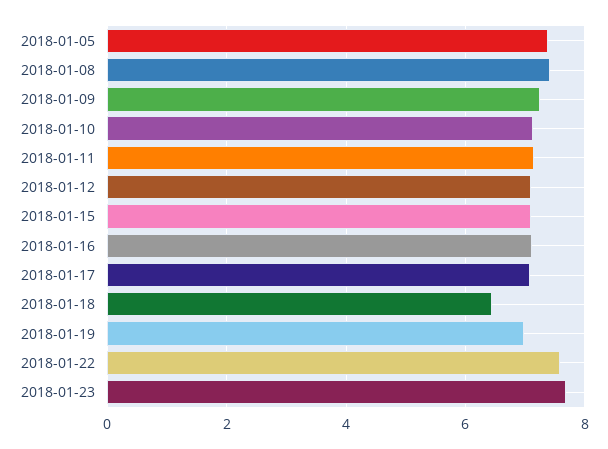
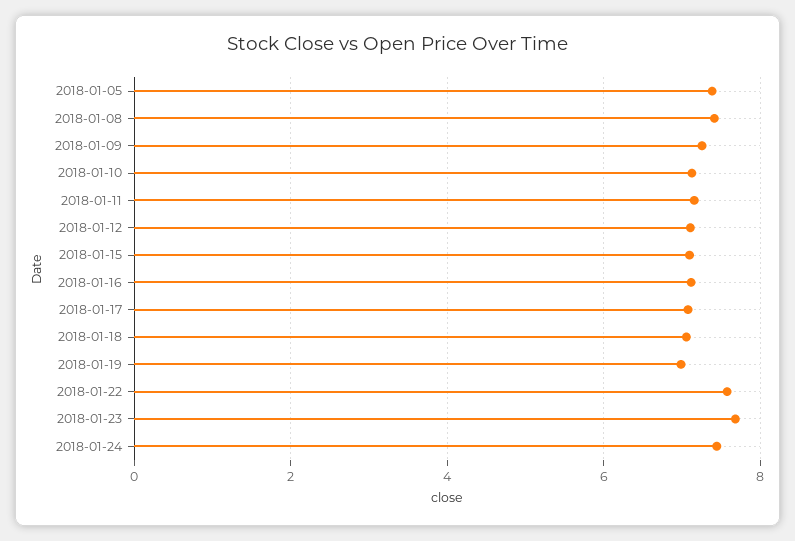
2018-01-18: 6.4 -> 7
2018-01-24: none -> 7.4

